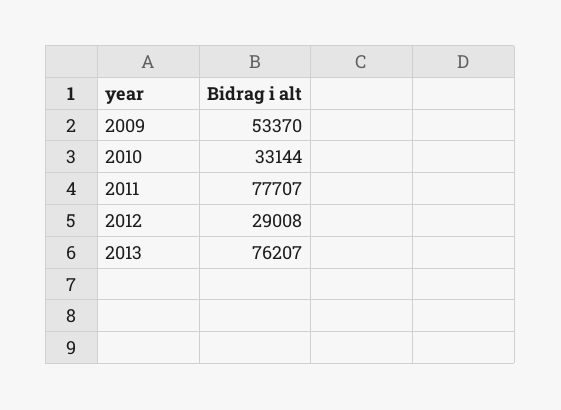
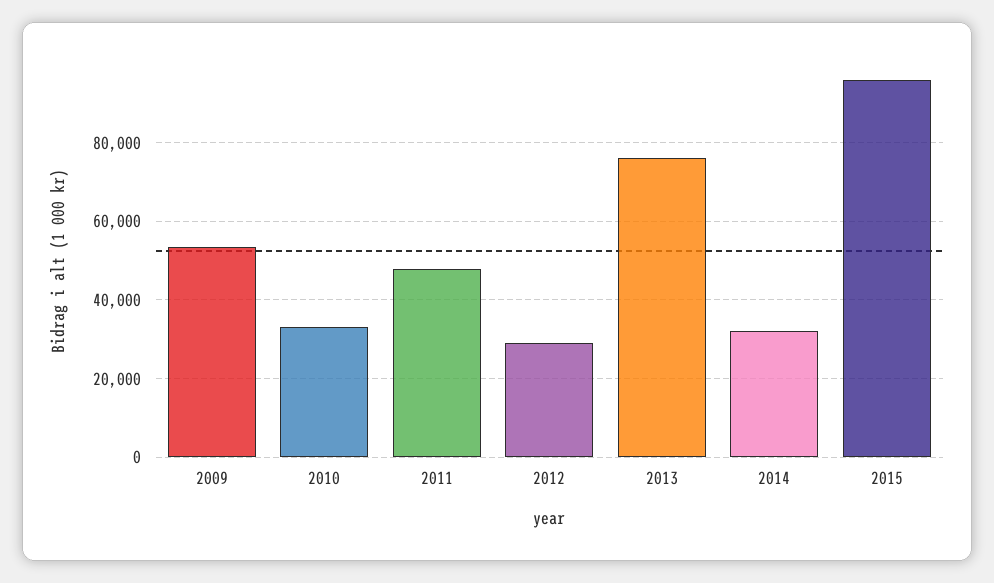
2011: 77707 -> 48000
2014: none -> 32000
2015: none -> 96000

